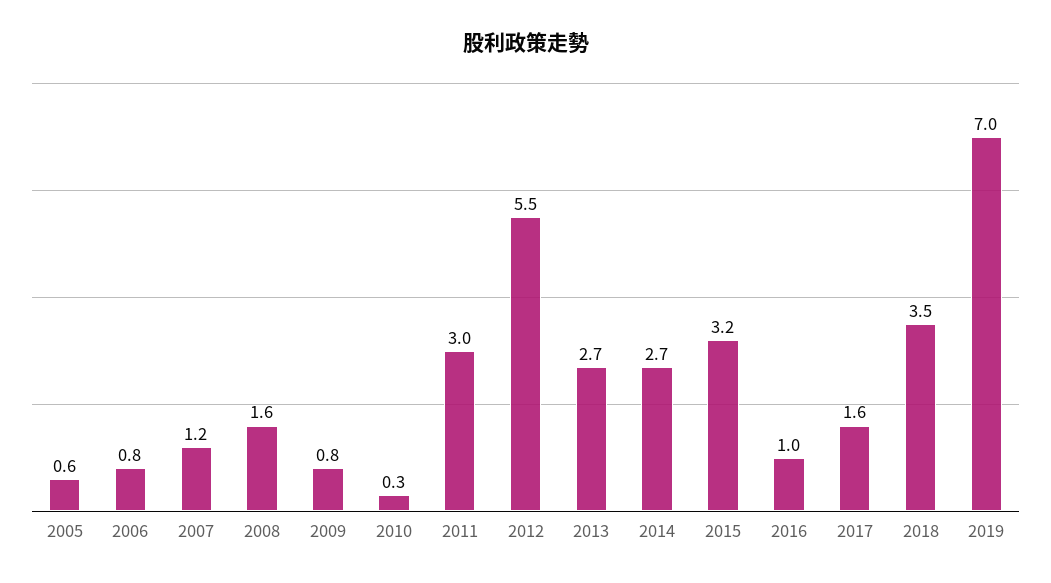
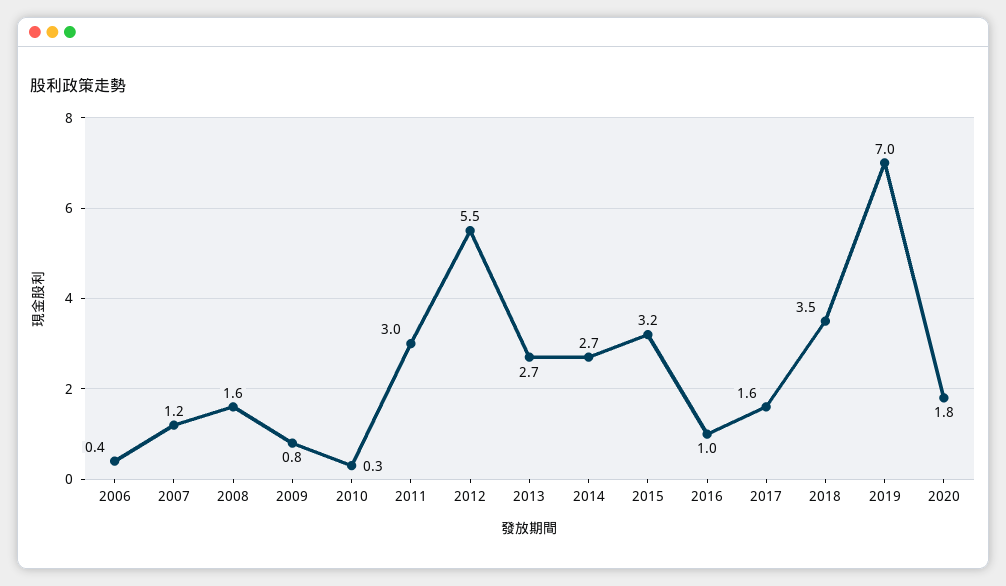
2005: 0.6 -> none
2006: 0.8 -> 0.4
2020: none -> 1.8

